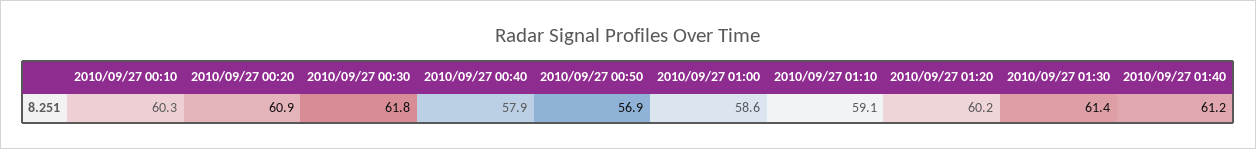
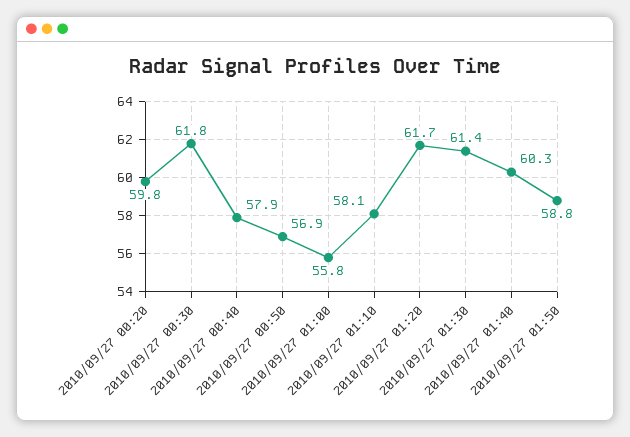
2010/09/27 00:10: 60.3 -> none
2010/09/27 00:20: 60.9 -> 59.8
2010/09/27 01:00: 58.6 -> 55.8
2010/09/27 01:10: 59.1 -> 58.1
2010/09/27 01:20: 60.2 -> 61.7
2010/09/27 01:40: 61.2 -> 60.3
2010/09/27 01:50: none -> 58.8

